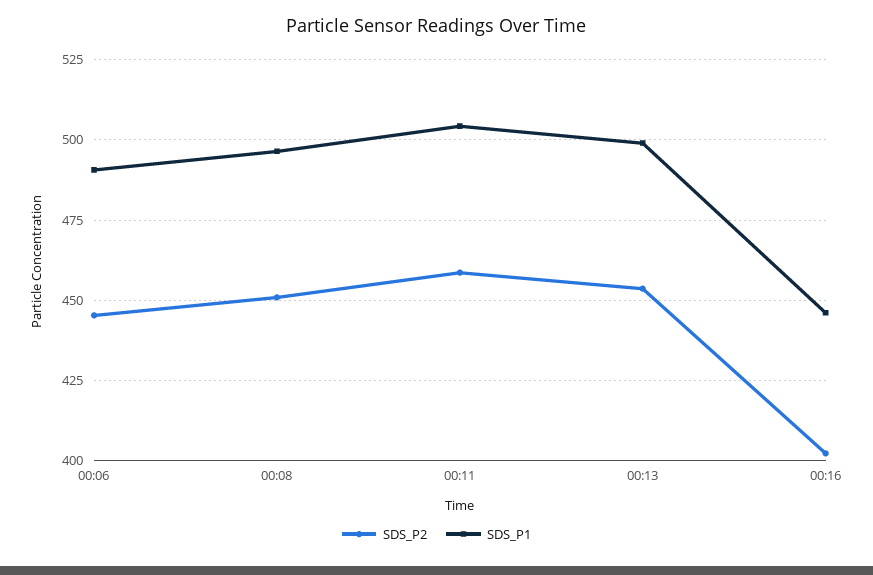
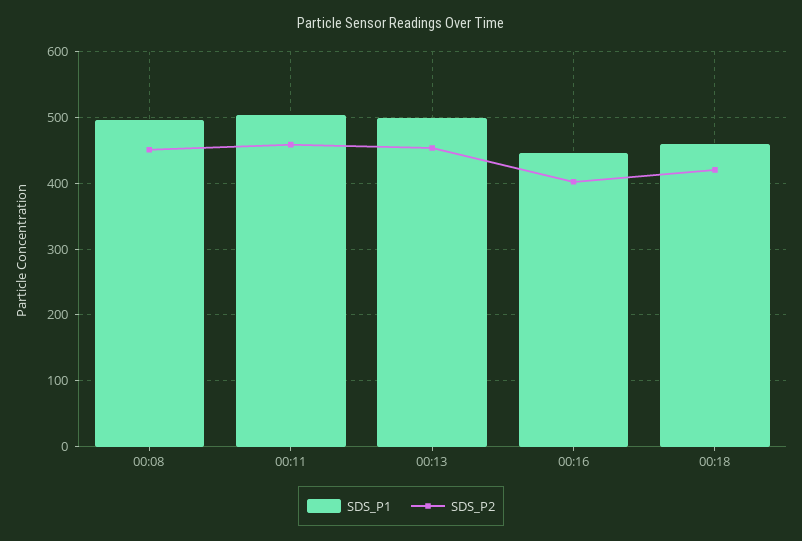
SDS_P2, 00:06: 445 -> none
SDS_P1, 00:06: 490 -> none
SDS_P1, 00:18: none -> 460
SDS_P2, 00:18: none -> 420

